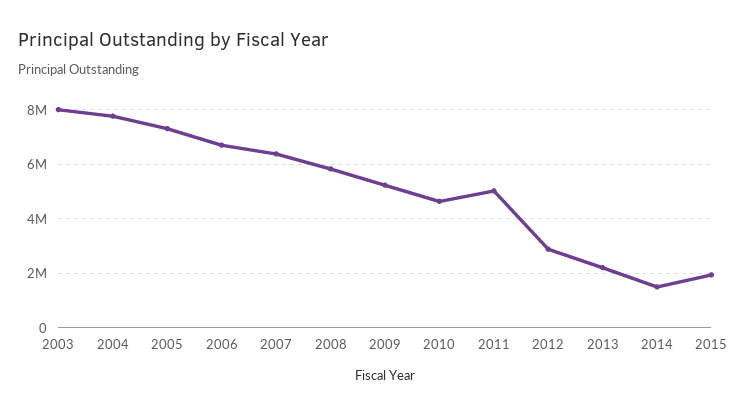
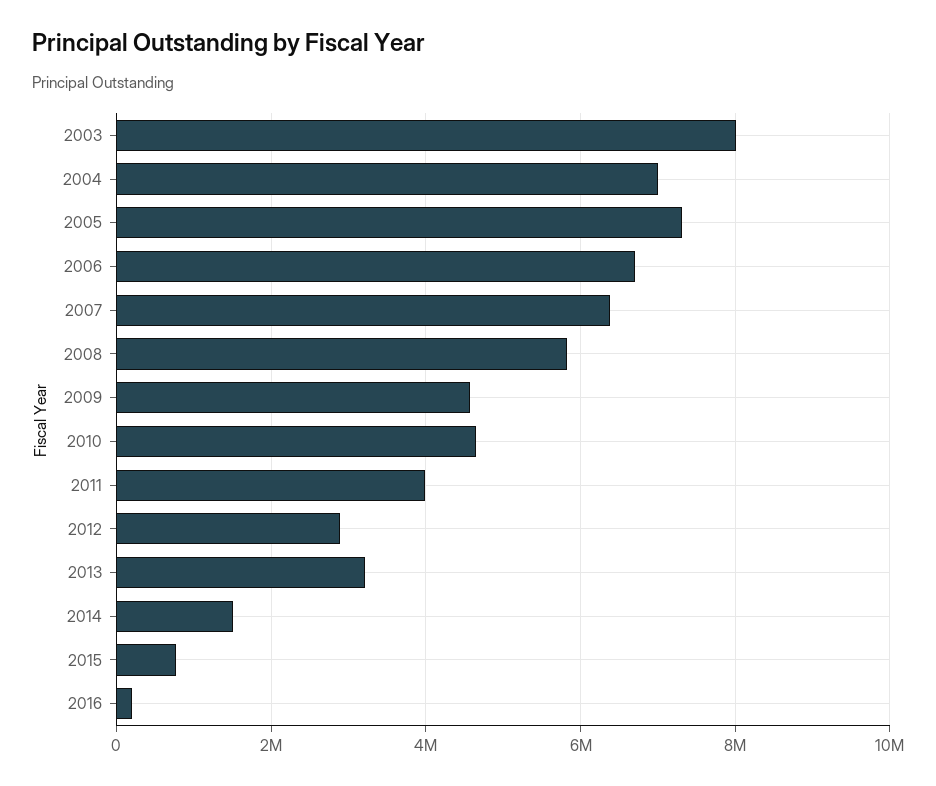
2004: 7750000 -> 7000000
2009: 5250000 -> 4600000
2011: 5000000 -> 4000000
2013: 2250000 -> 3200000
2015: 2000000 -> 800000
2016: none -> 200000

